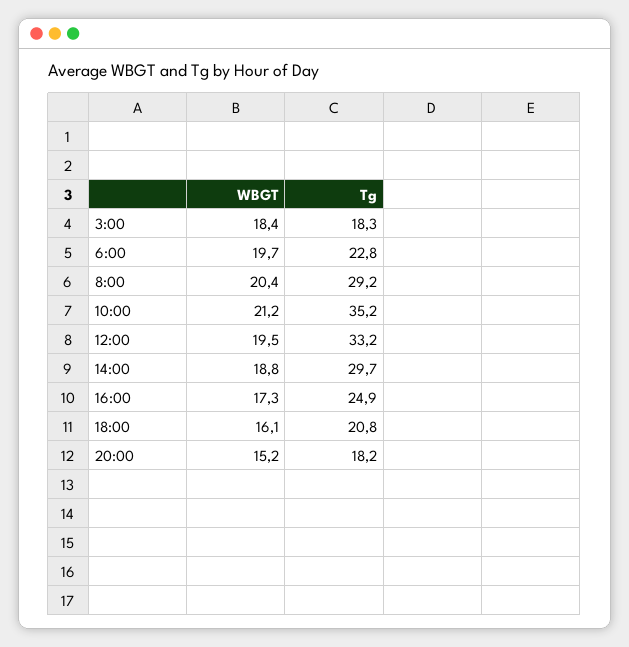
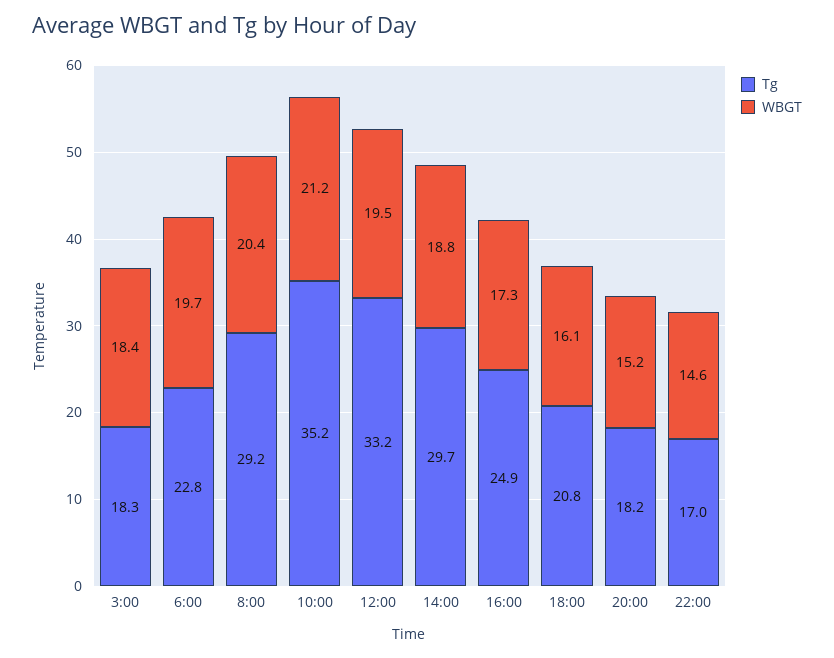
Tg, 22:00: none -> 17
WBGT, 22:00: none -> 14.6

